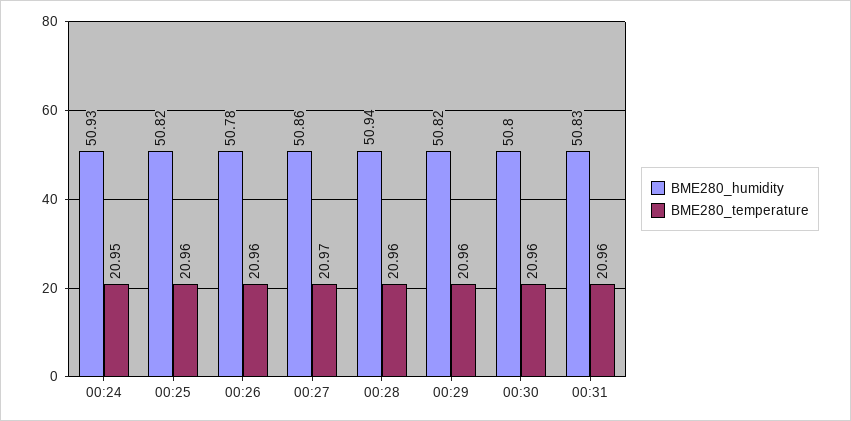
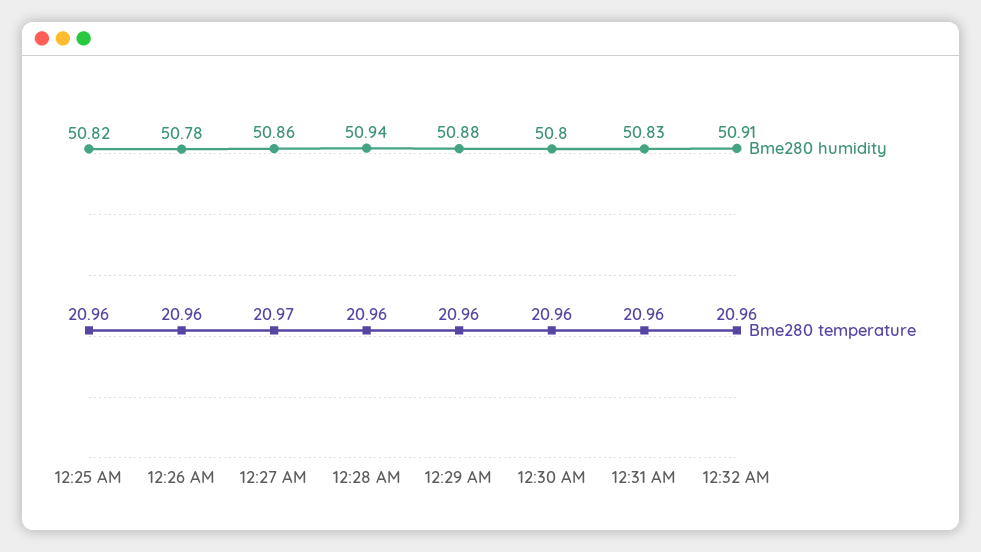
BME280_humidity, 00:24: 50.93 -> none
BME280_temperature, 00:24: 20.95 -> none
BME280_humidity, 00:29: 50.82 -> 50.88
BME280_humidity, 12:32 AM: none -> 50.91
BME280_temperature, 12:32 AM: none -> 20.96

